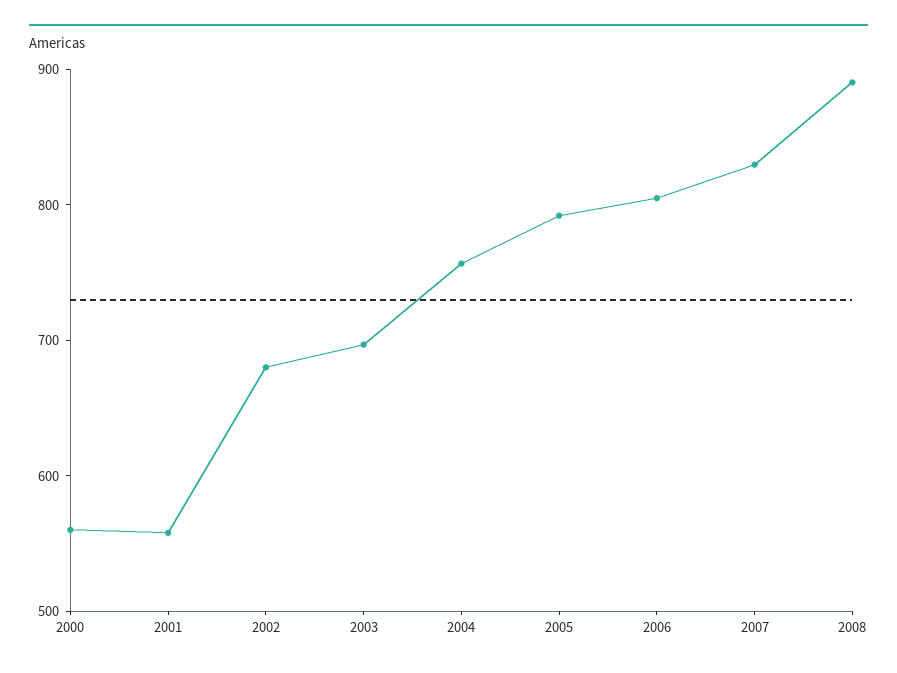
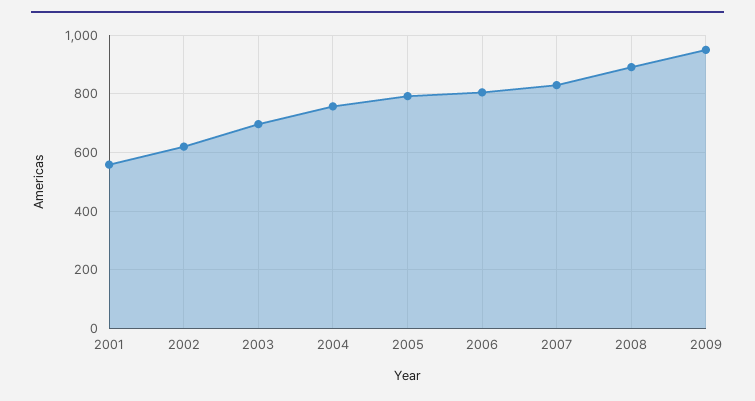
2000: 560 -> none
2002: 680 -> 625
2009: none -> 950

